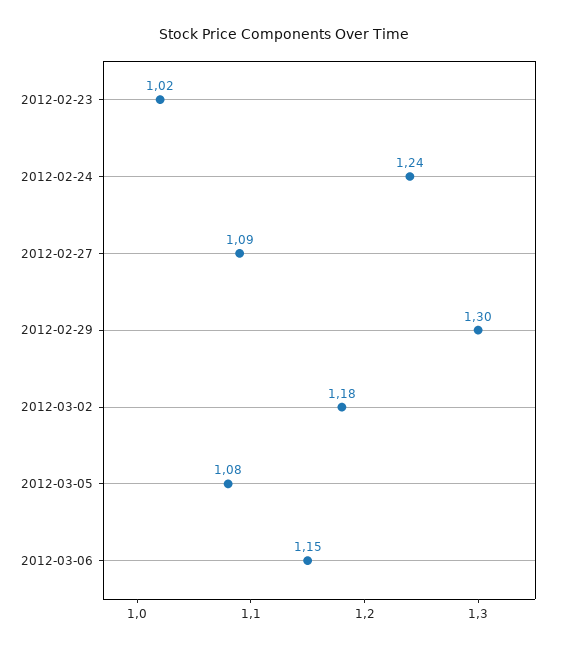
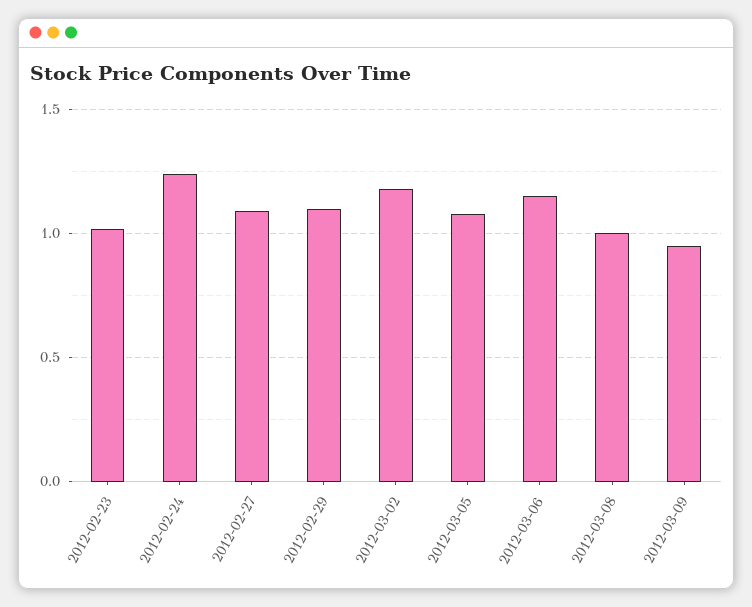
2012-02-29: 1.3 -> 1.1
2012-03-08: none -> 1
2012-03-09: none -> 0.95

